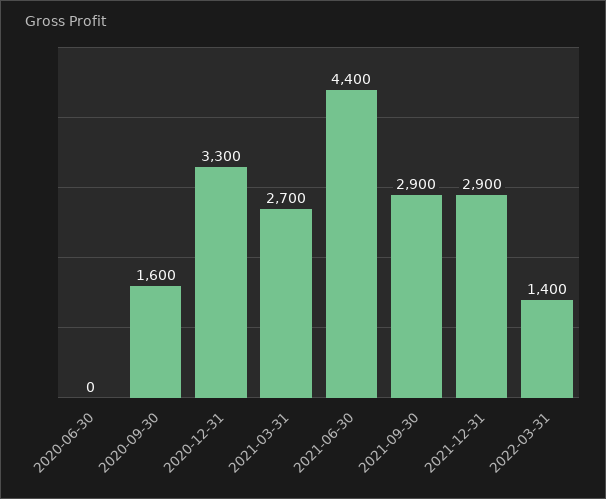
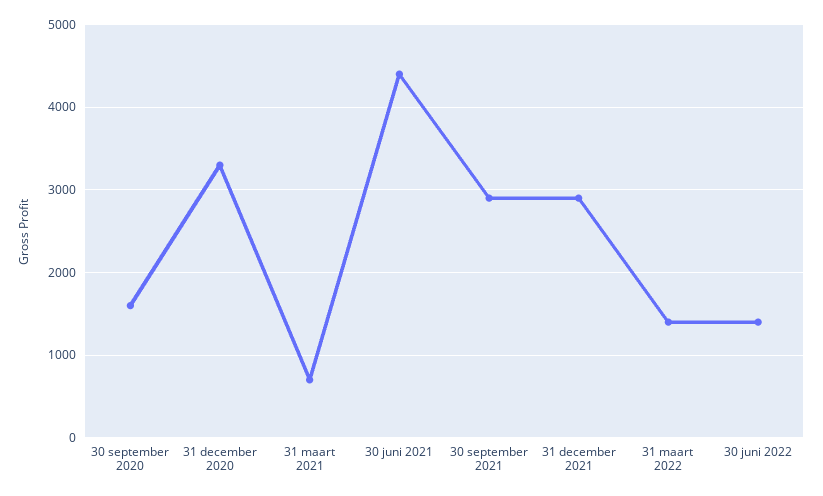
2020-06-30: 0 -> none
2021-03-31: 2700 -> 700
30 juni 2022: none -> 1400

